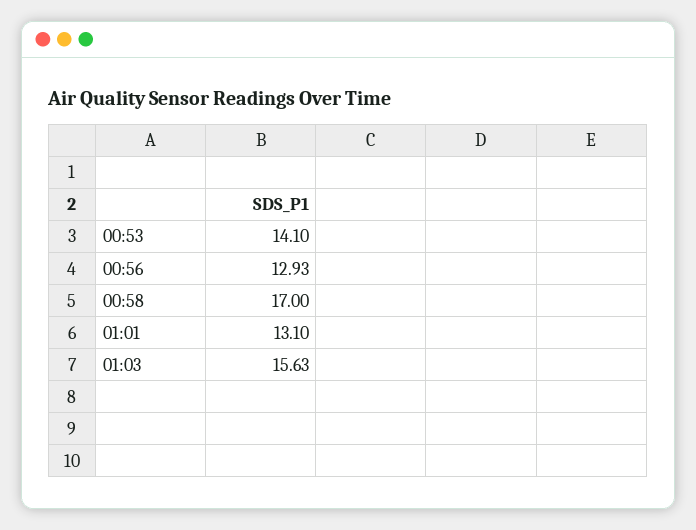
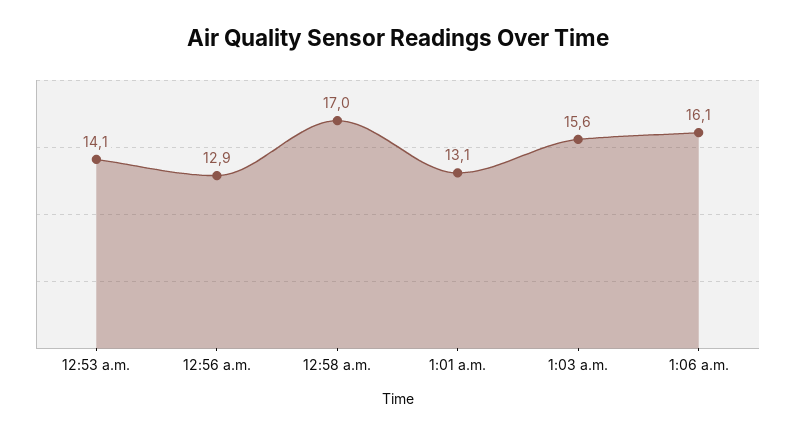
1:06 a.m.: none -> 16.1

